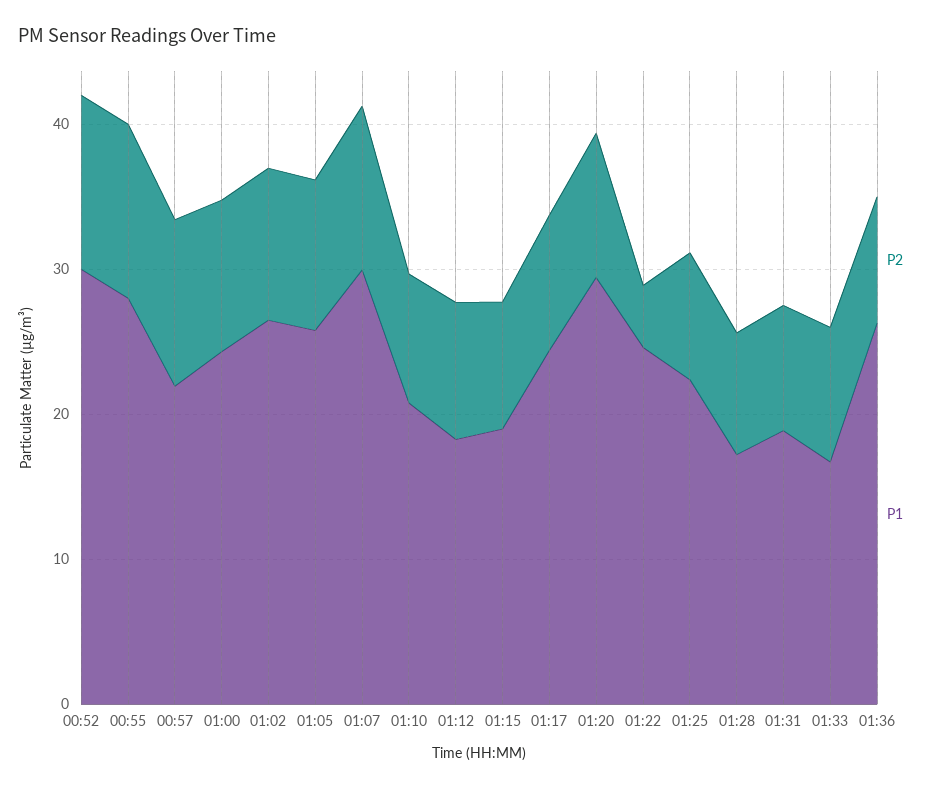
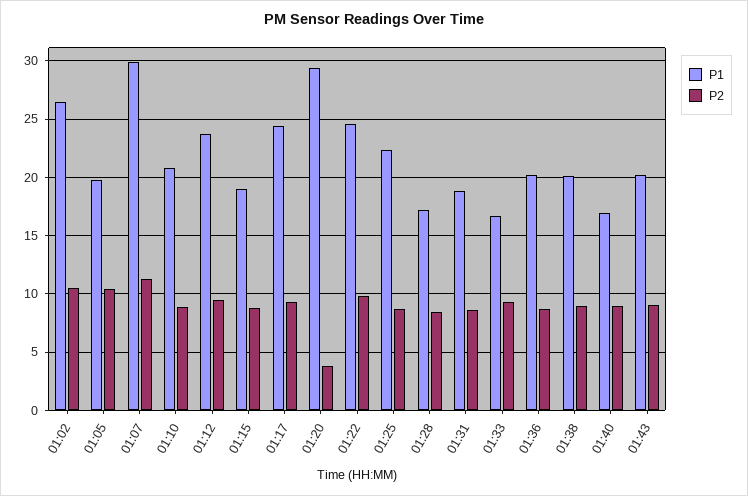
P2, 00:52: 12 -> none
P1, 00:52: 30 -> none
P2, 00:55: 12 -> none
P1, 00:55: 28 -> none
P2, 00:57: 12 -> none
P1, 00:57: 22 -> none
P2, 01:00: 10 -> none
P1, 01:00: 24 -> none
P1, 01:05: 26 -> 20
P1, 01:12: 18 -> 24
P2, 01:20: 10 -> 4
P2, 01:22: 4 -> 10
P1, 01:36: 26 -> 20
P1, 01:38: none -> 20
P2, 01:38: none -> 9
P1, 01:40: none -> 17
P2, 01:40: none -> 9
P1, 01:43: none -> 20
P2, 01:43: none -> 9

